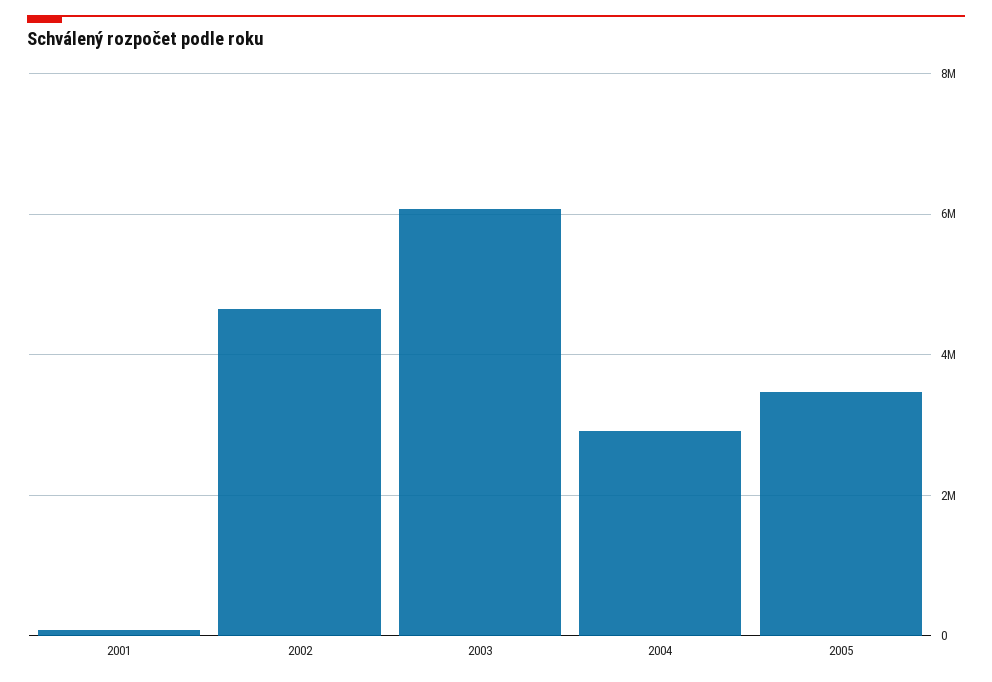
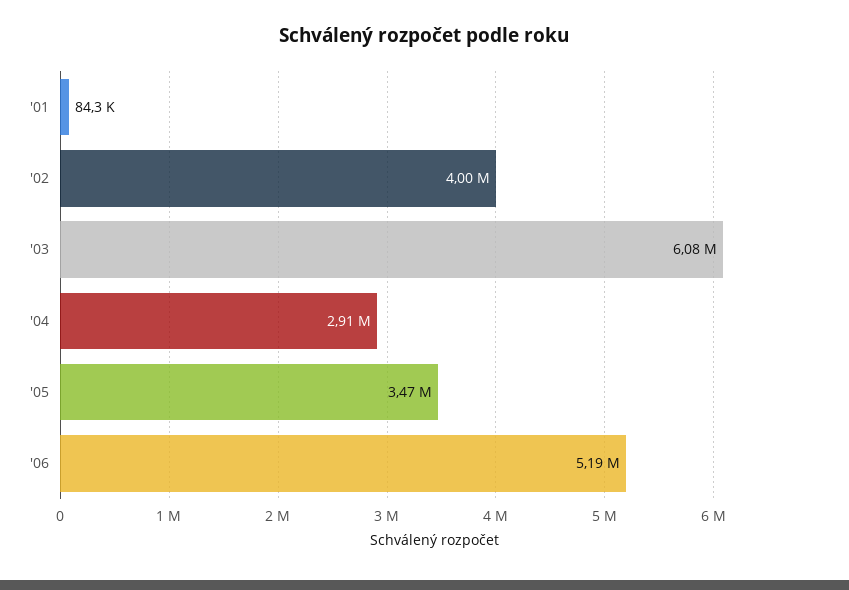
2002: 4600000 -> 4000000
'06: none -> 5190000

